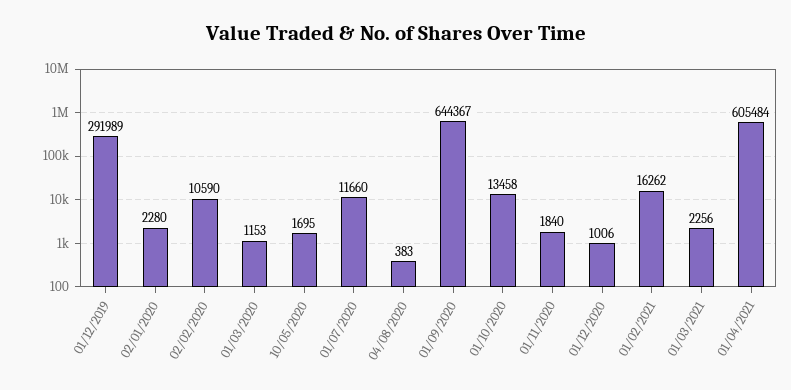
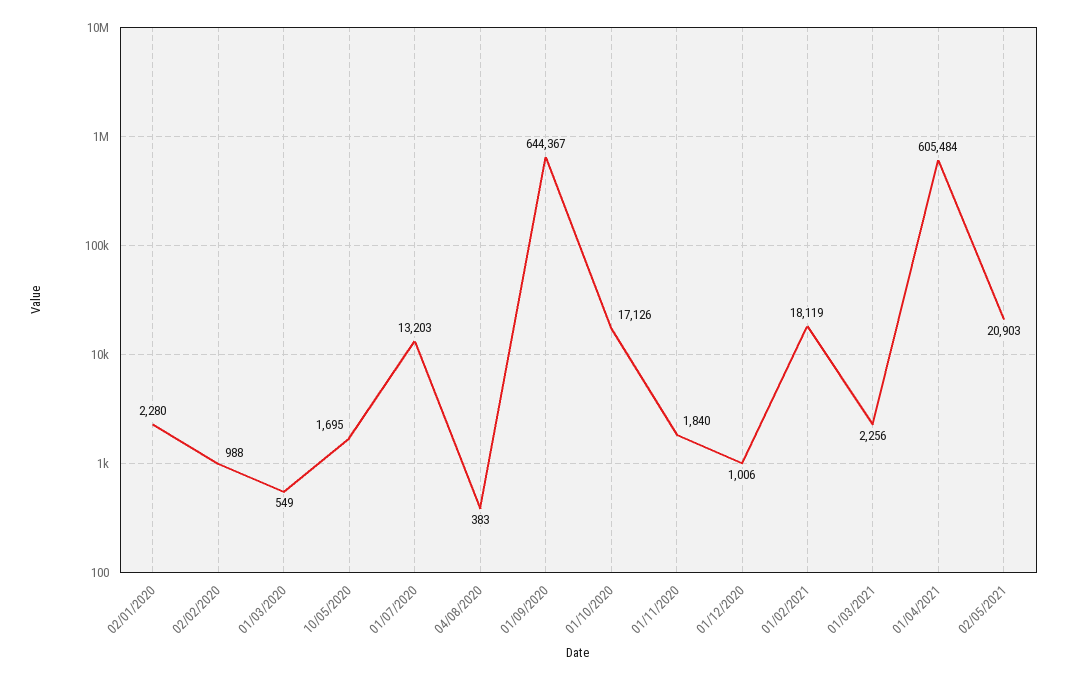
01/12/2019: 291989 -> none
02/02/2020: 10590 -> 988
01/03/2020: 1153 -> 549
01/07/2020: 11660 -> 13203
01/10/2020: 13458 -> 17126
01/02/2021: 16262 -> 18119
02/05/2021: none -> 20903

